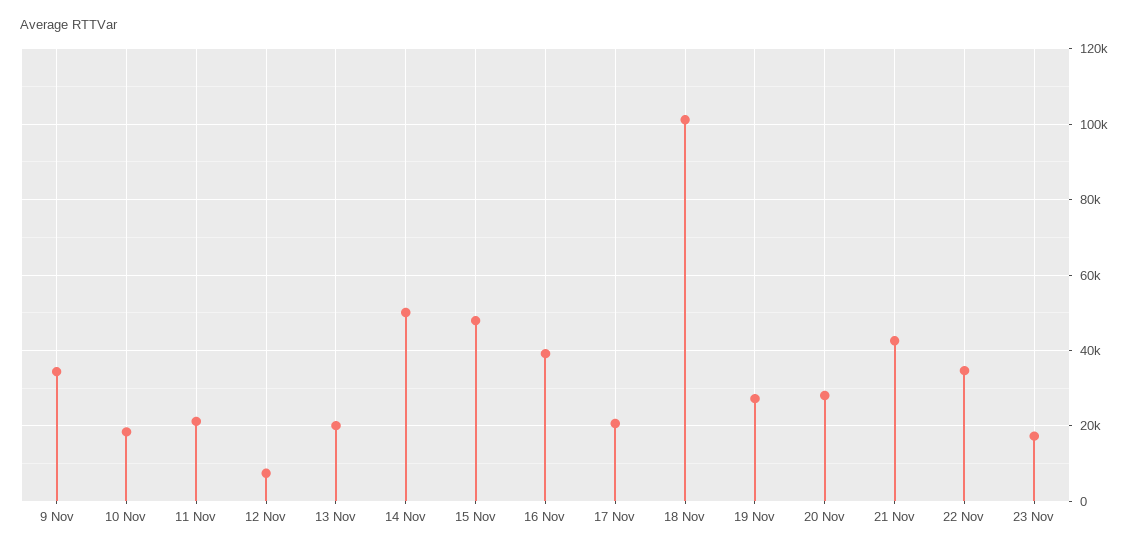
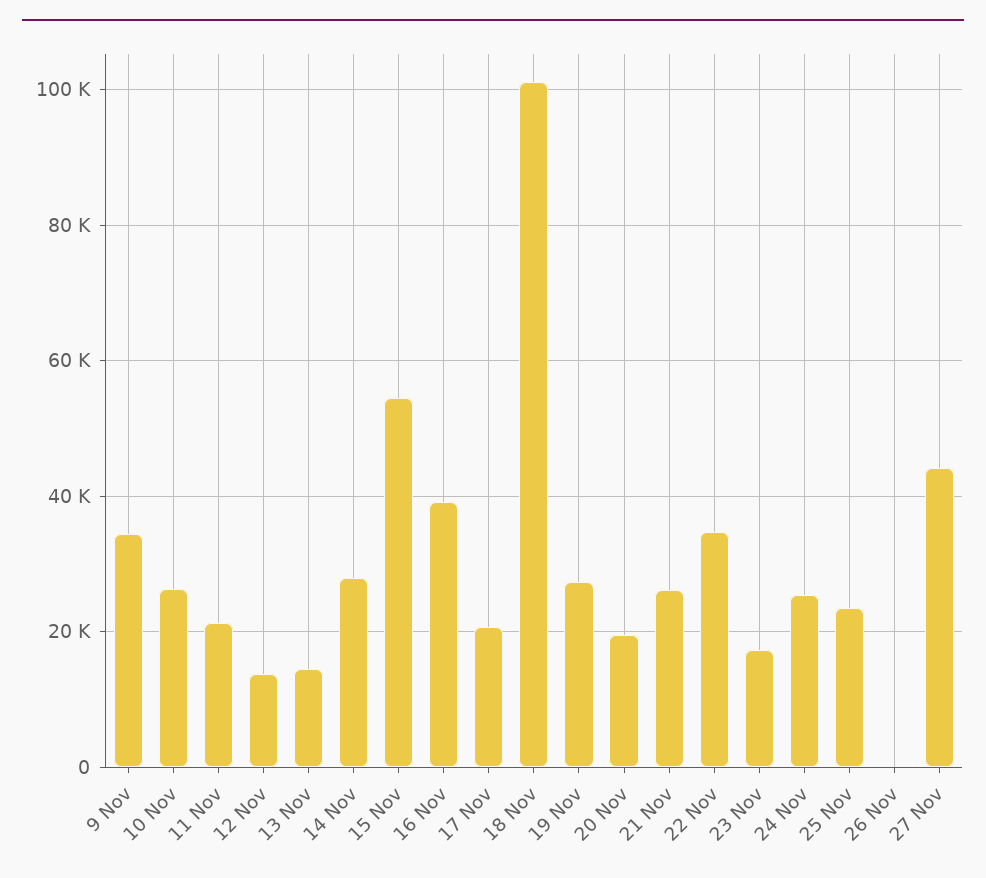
10 Nov: 18000 -> 26000
12 Nov: 8000 -> 14000
13 Nov: 20000 -> 14000
14 Nov: 50000 -> 28000
15 Nov: 48000 -> 54000
20 Nov: 28000 -> 20000
21 Nov: 42000 -> 26000
24 Nov: none -> 26000
25 Nov: none -> 24000
26 Nov: none -> 0
27 Nov: none -> 44000

